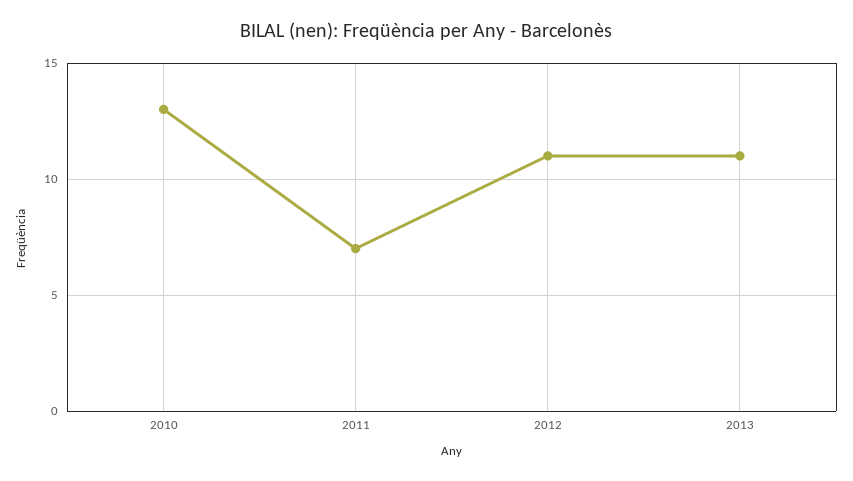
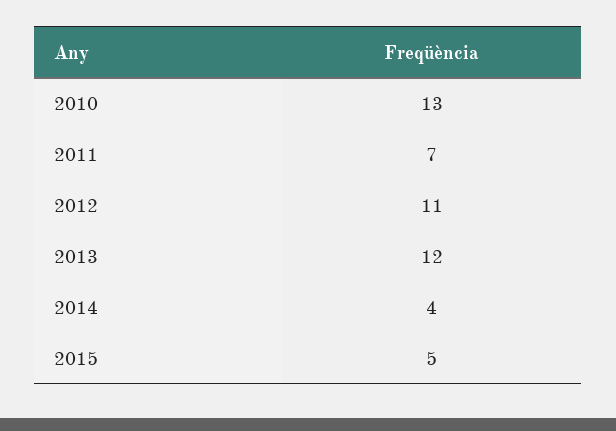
2013: 11 -> 12
2014: none -> 4
2015: none -> 5

